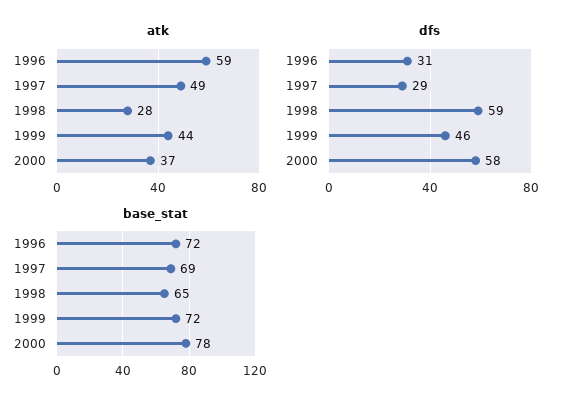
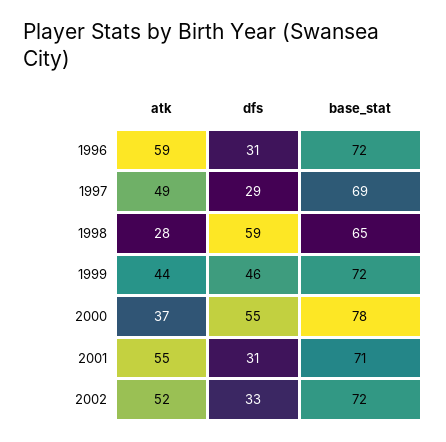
dfs, 2000: 58 -> 55
atk, 2001: none -> 55
dfs, 2001: none -> 31
base_stat, 2001: none -> 71
atk, 2002: none -> 52
dfs, 2002: none -> 33
base_stat, 2002: none -> 72

